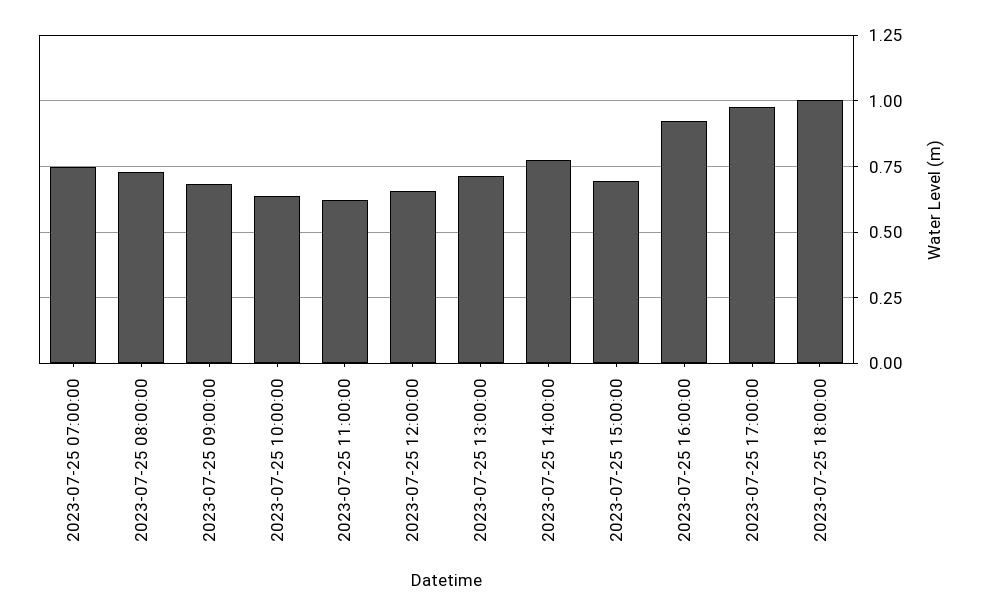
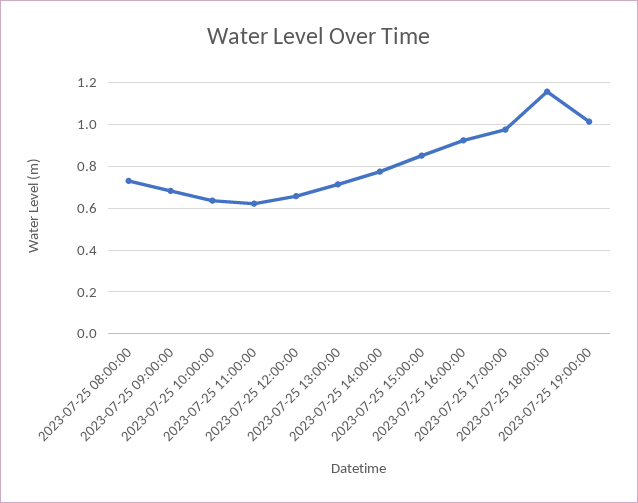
2023-07-25 07:00:00: 0.75 -> none
2023-07-25 15:00:00: 0.7 -> 0.85
2023-07-25 18:00:00: 1 -> 1.15
2023-07-25 19:00:00: none -> 1

